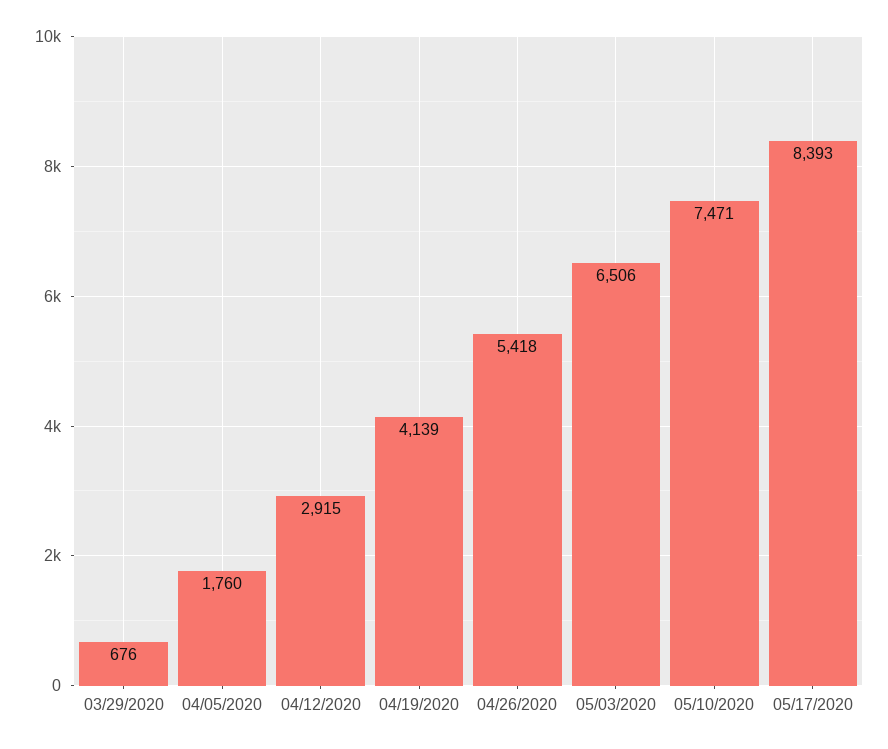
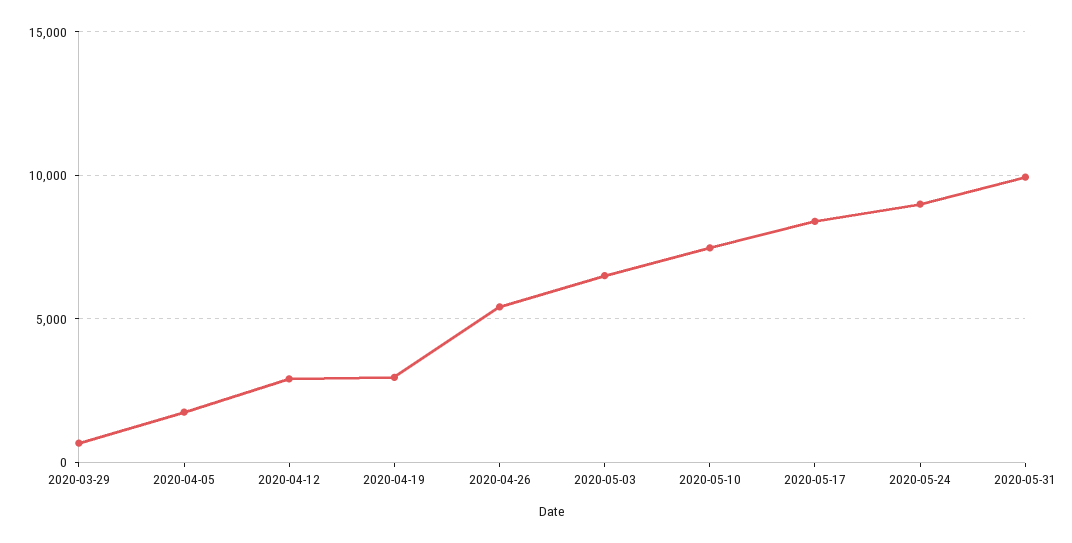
04/19/2020: 4139 -> 3000
2020-05-24: none -> 9000
2020-05-31: none -> 10000

